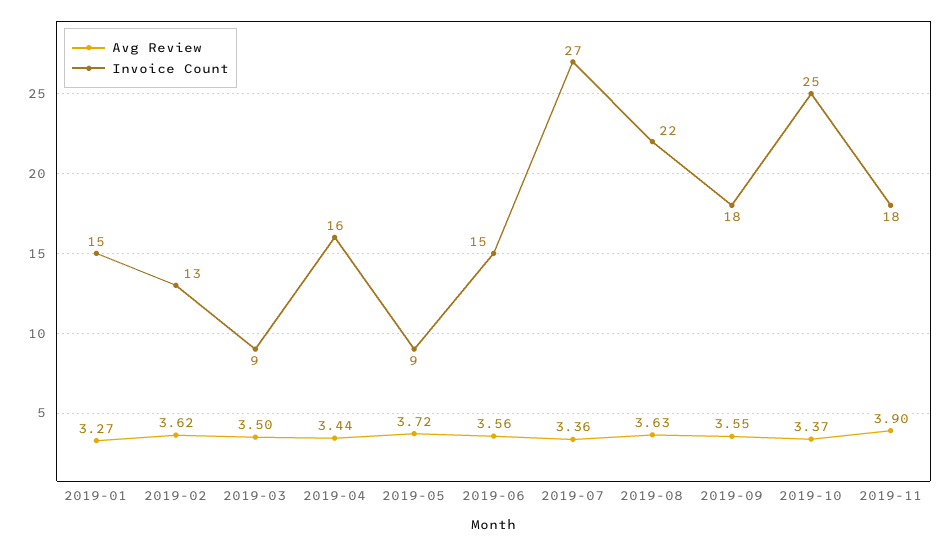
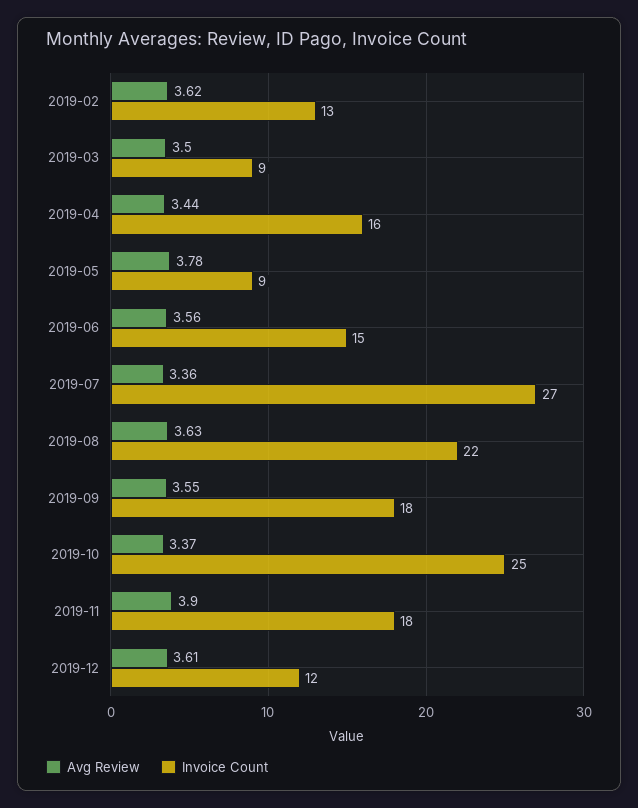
Avg Review, 2019-01: 3.27 -> none
Invoice Count, 2019-01: 15 -> none
Avg Review, 2019-05: 3.72 -> 3.78
Avg Review, 2019-12: none -> 3.61
Invoice Count, 2019-12: none -> 12

